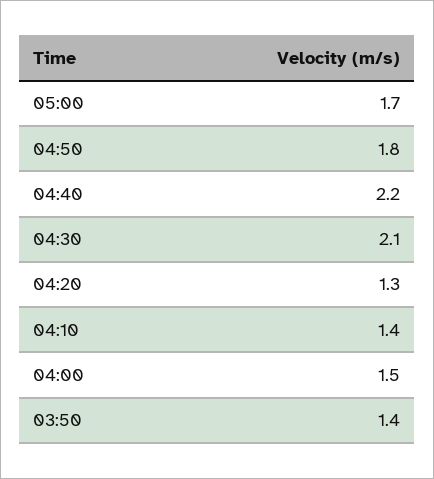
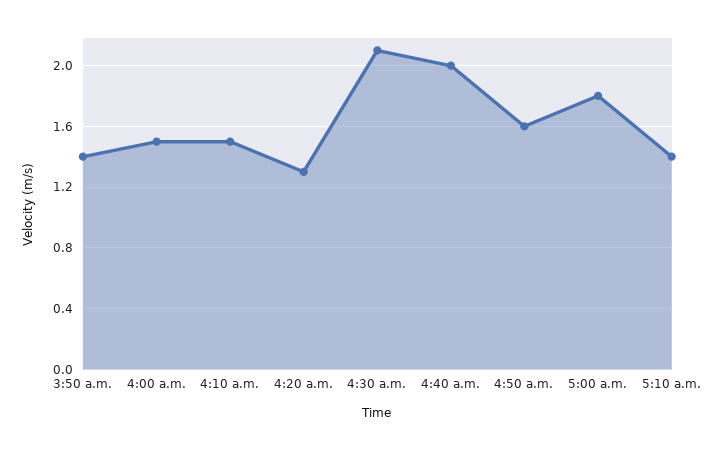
05:00: 1.7 -> 1.8
04:50: 1.8 -> 1.6
04:40: 2.2 -> 2
04:10: 1.4 -> 1.5
5:10 a.m.: none -> 1.4

